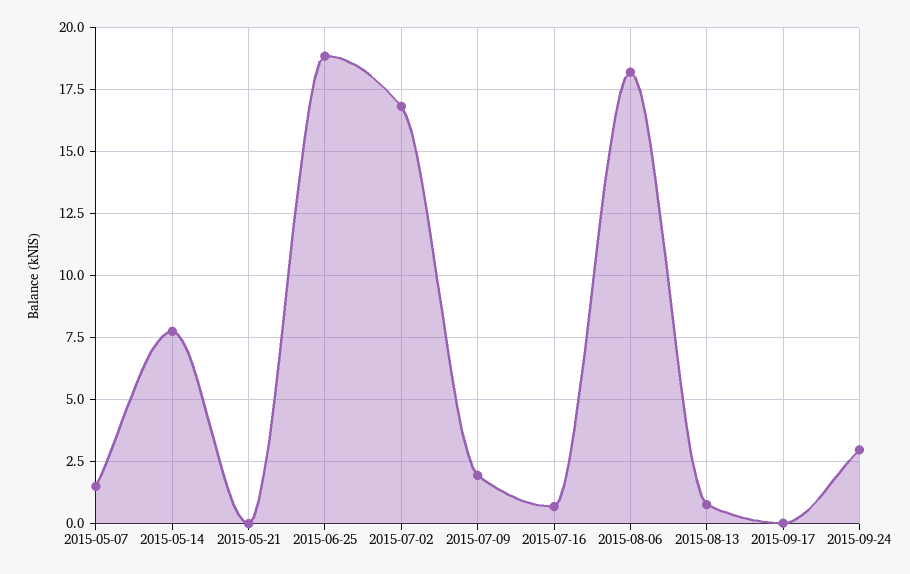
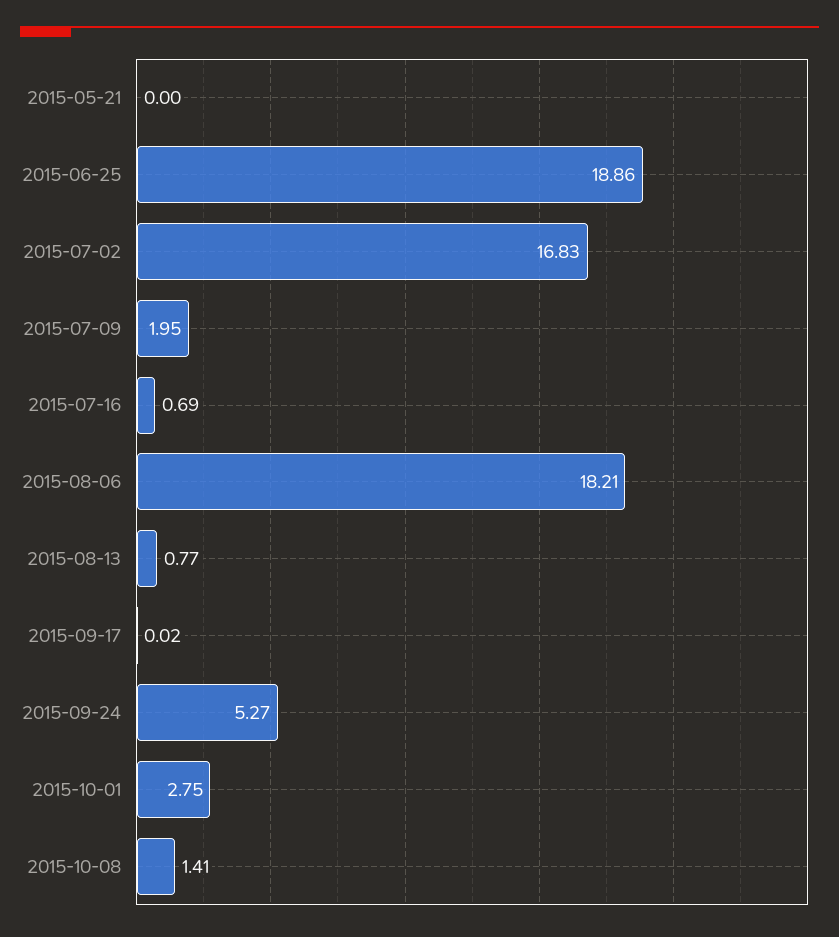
2015-05-07: 1.5 -> none
2015-05-14: 7.75 -> none
2015-09-24: 3 -> 5.27
2015-10-01: none -> 2.75
2015-10-08: none -> 1.41

